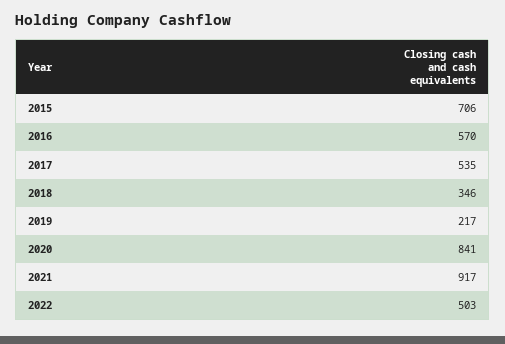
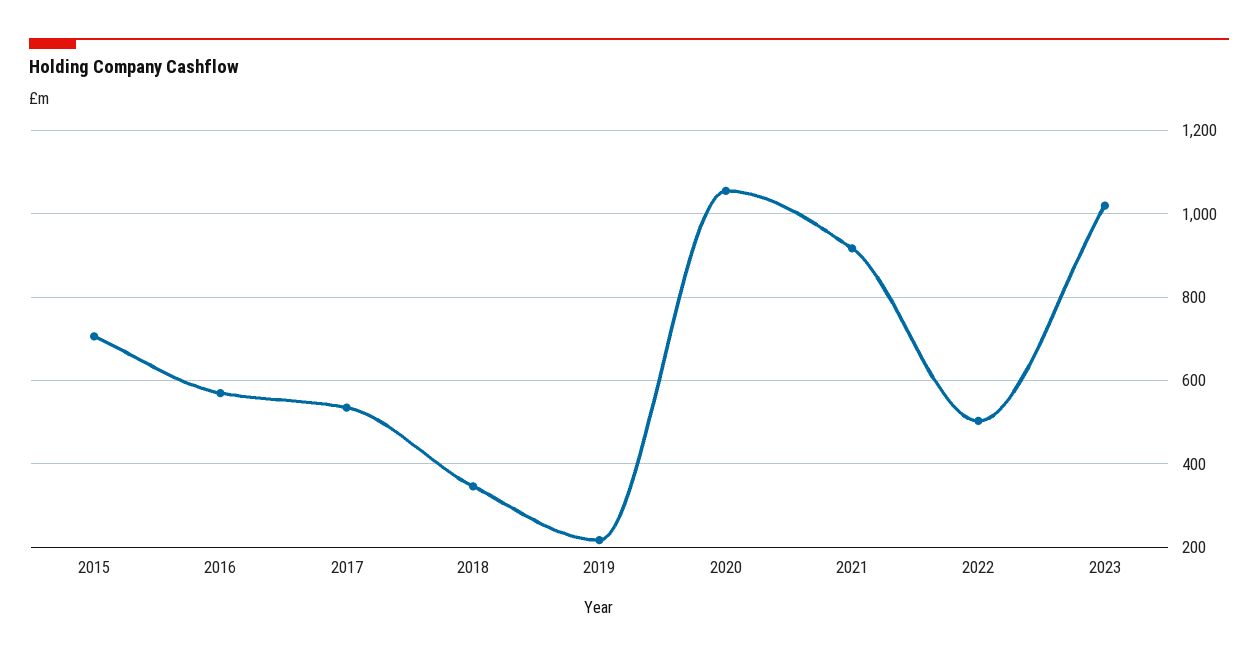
2020: 841 -> 1060
2023: none -> 1020

